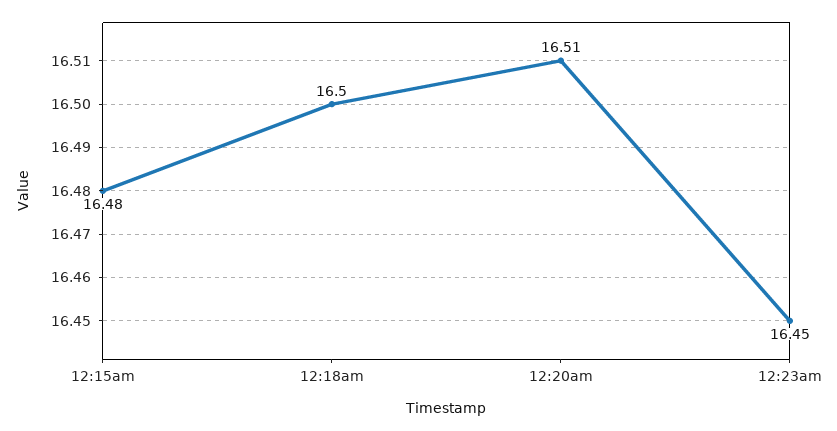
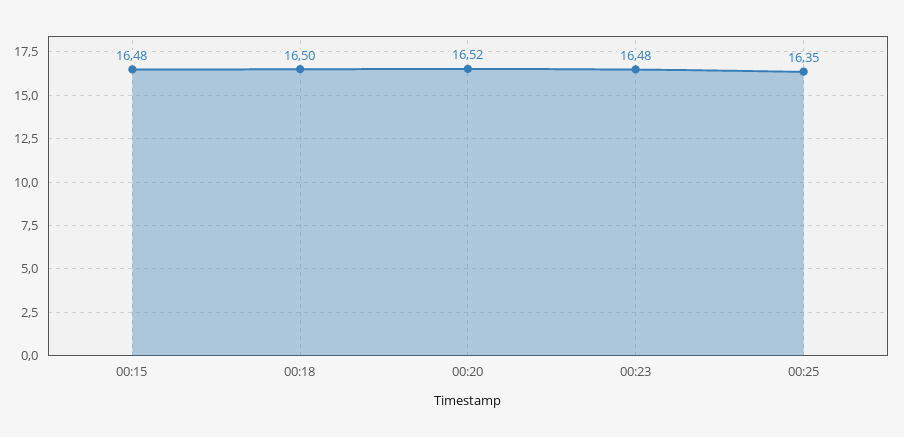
12:20am: 16.51 -> 16.52
12:23am: 16.45 -> 16.48
00:25: none -> 16.35

